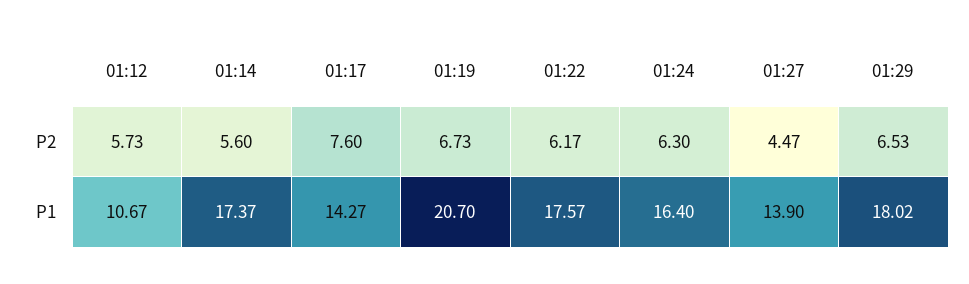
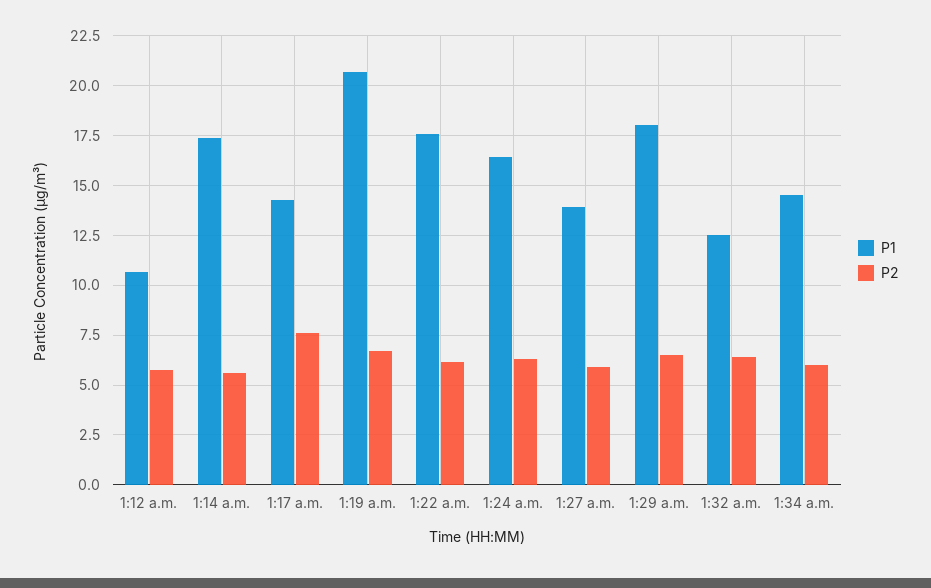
P2, 01:27: 4.47 -> 6
P1, 1:32 a.m.: none -> 12.5
P2, 1:32 a.m.: none -> 6.5
P1, 1:34 a.m.: none -> 14.5
P2, 1:34 a.m.: none -> 6

